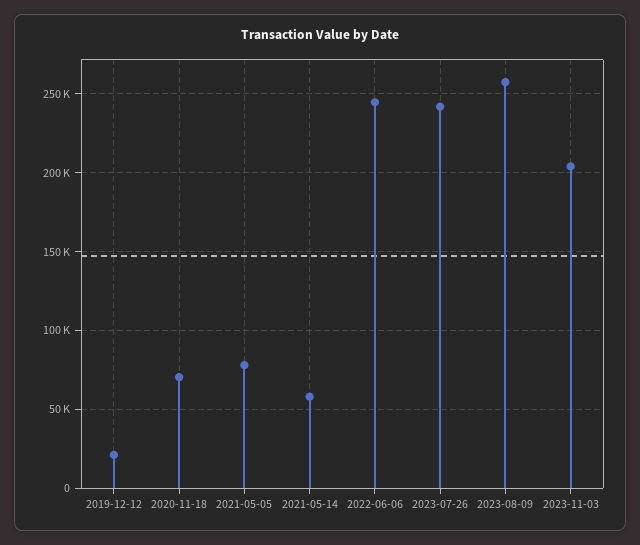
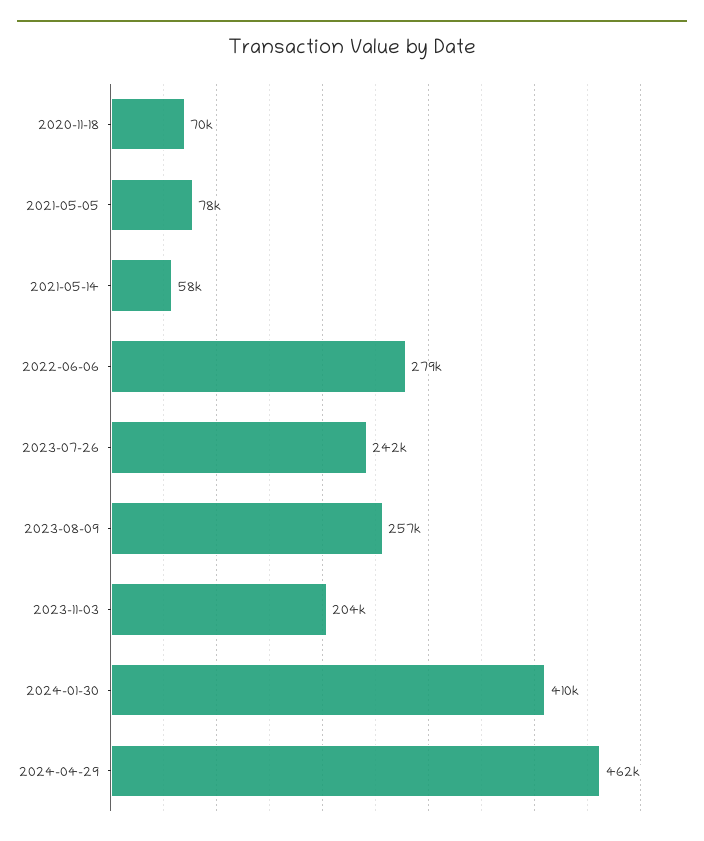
2019-12-12: 20000 -> none
2022-06-06: 245000 -> 279000
2024-01-30: none -> 410000
2024-04-29: none -> 462000

